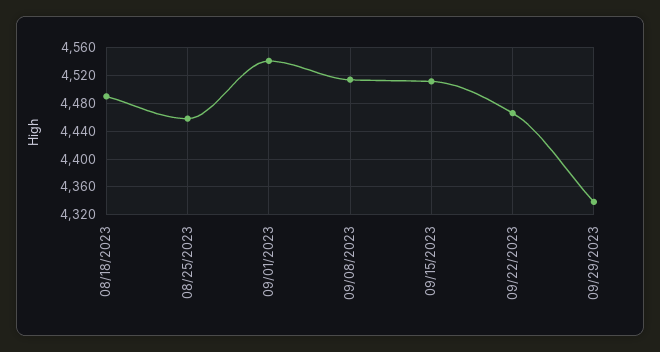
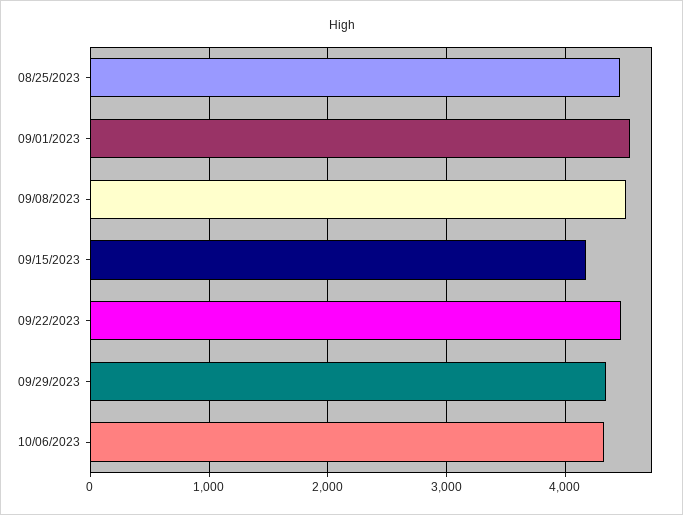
08/18/2023: 4490 -> none
09/15/2023: 4510 -> 4200
10/06/2023: none -> 4300

